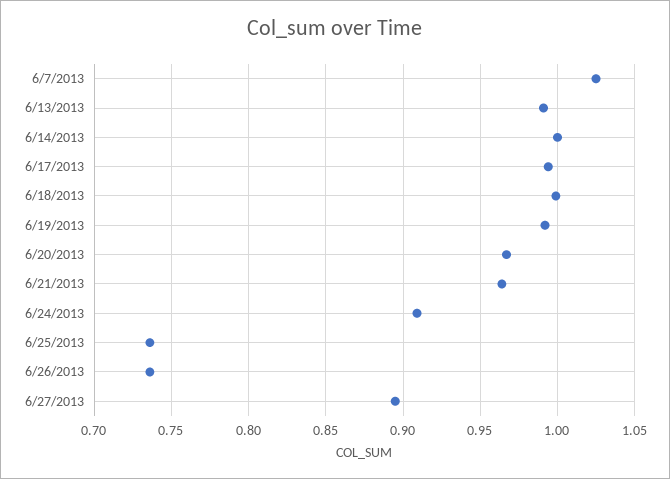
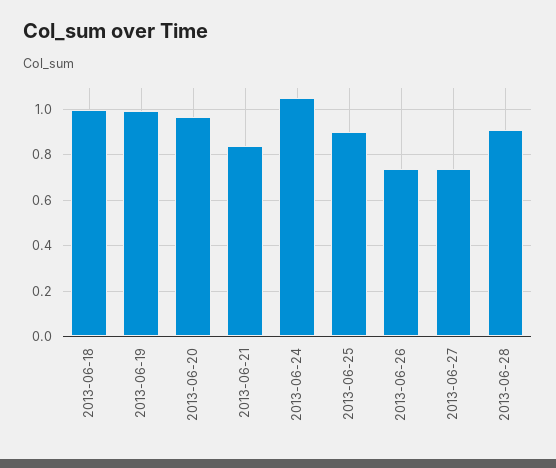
6/7/2013: 1.025 -> none
6/13/2013: 0.99 -> none
6/14/2013: 1 -> none
6/17/2013: 0.995 -> none
6/21/2013: 0.965 -> 0.85
6/24/2013: 0.91 -> 1.05
6/25/2013: 0.735 -> 0.9
6/27/2013: 0.895 -> 0.75
2013-06-28: none -> 0.9

